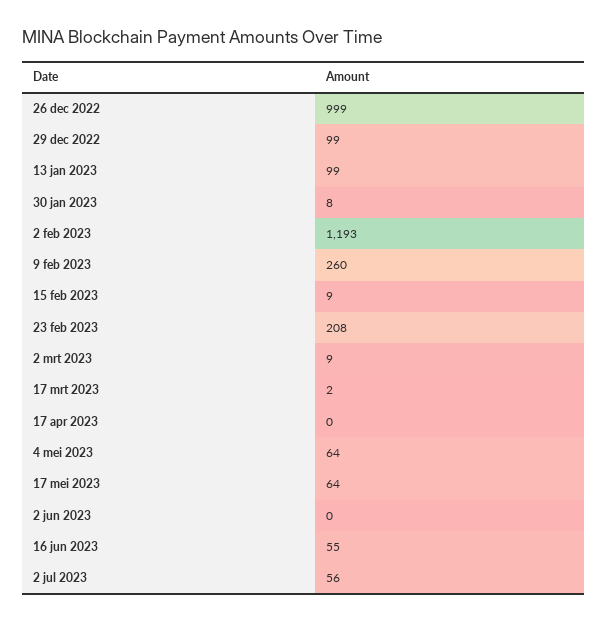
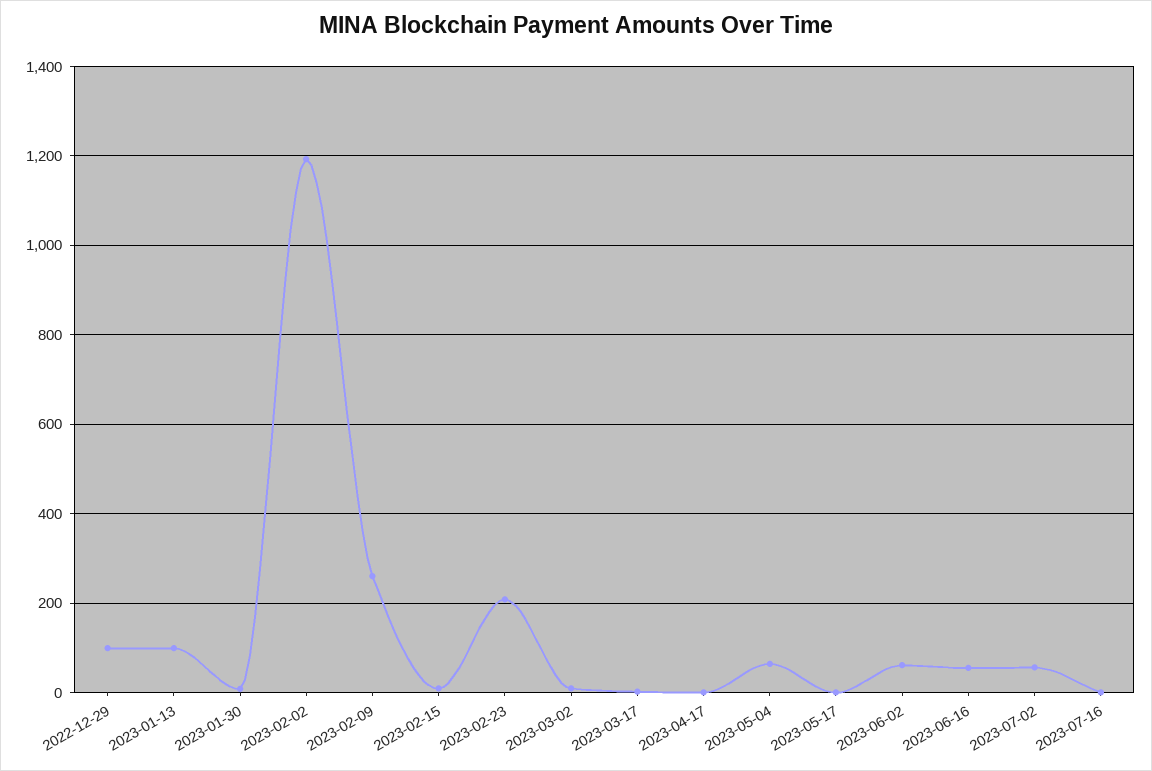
26 dec 2022: 999 -> none
17 mei 2023: 64 -> 0
2 jun 2023: 0 -> 60
2023-07-16: none -> 0

